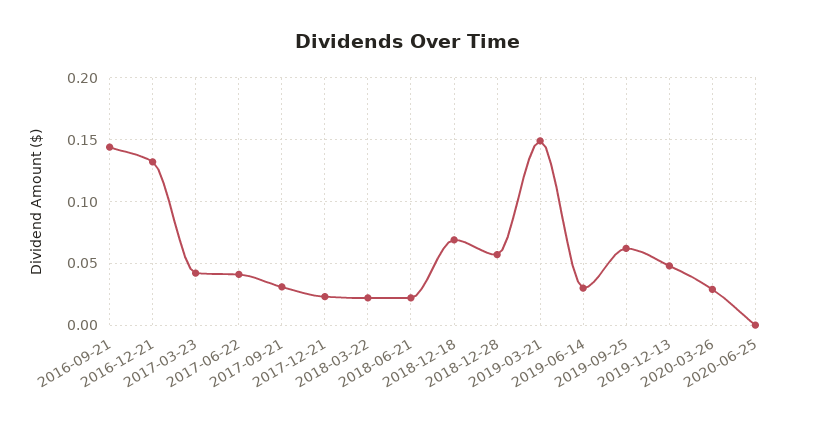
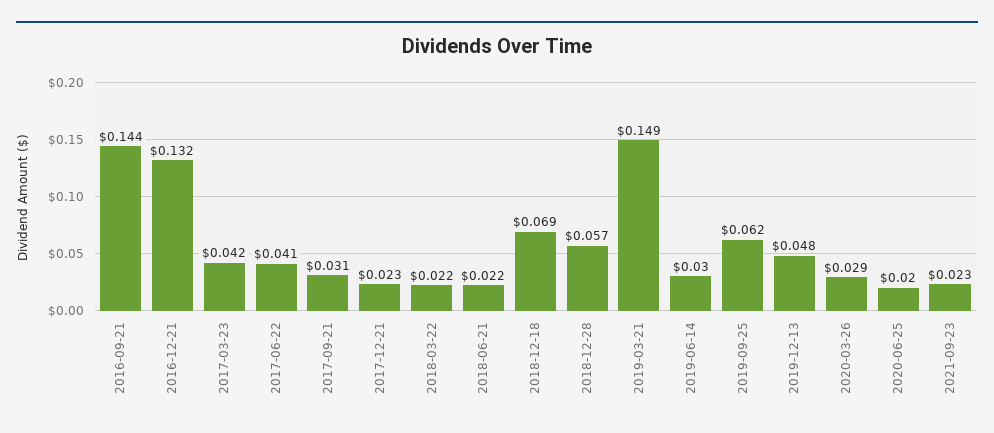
2020-06-25: 0 -> 0.02
2021-09-23: none -> 0.023

